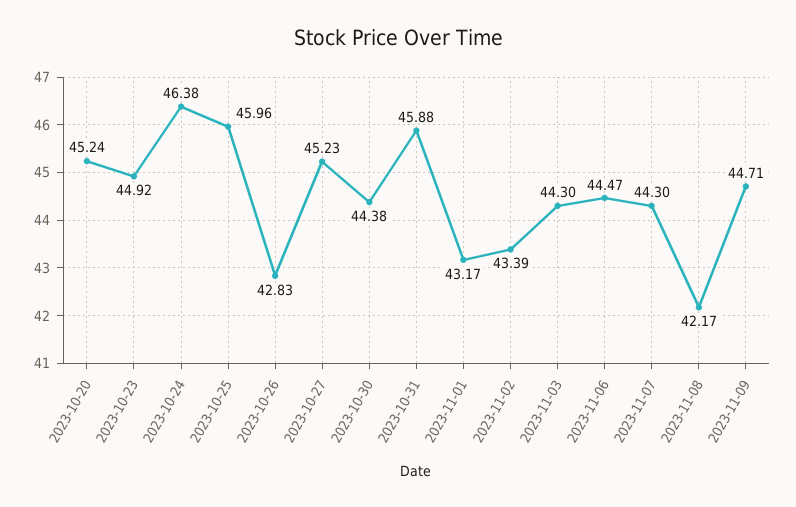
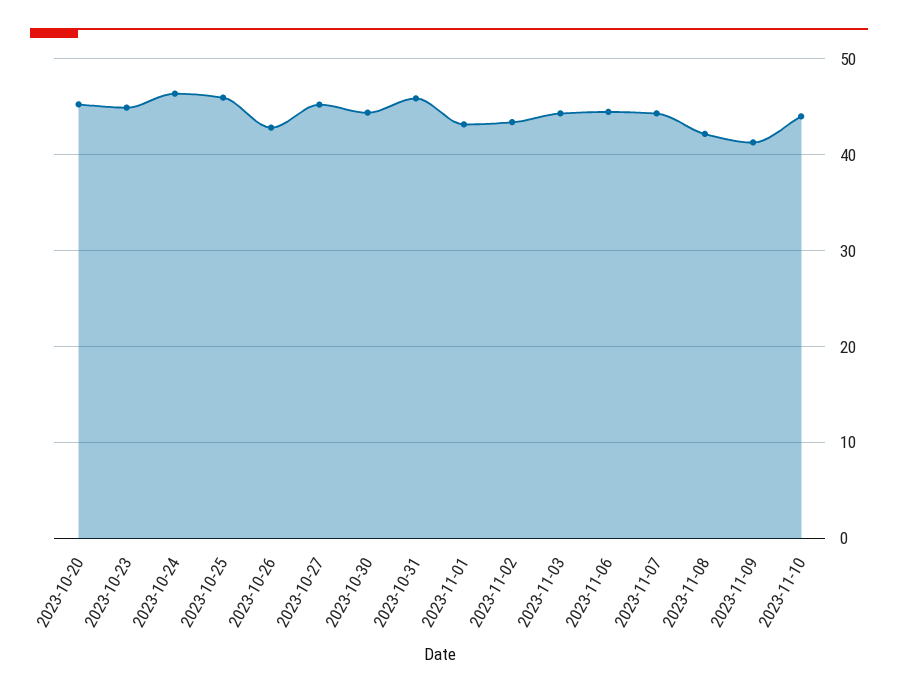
2023-11-09: 44.71 -> 41
2023-11-10: none -> 44

